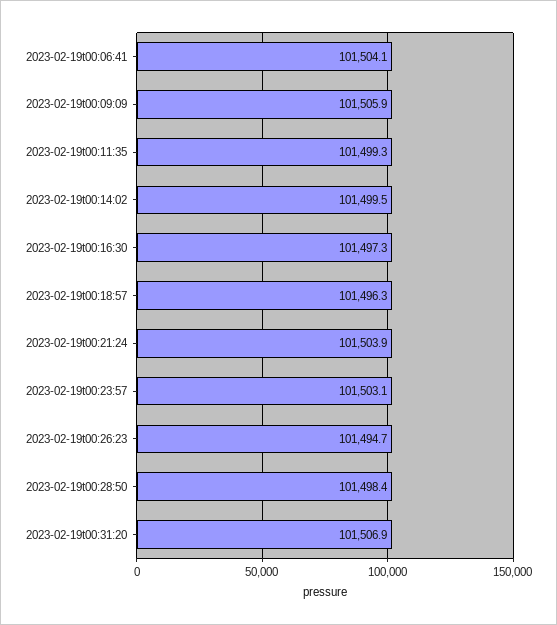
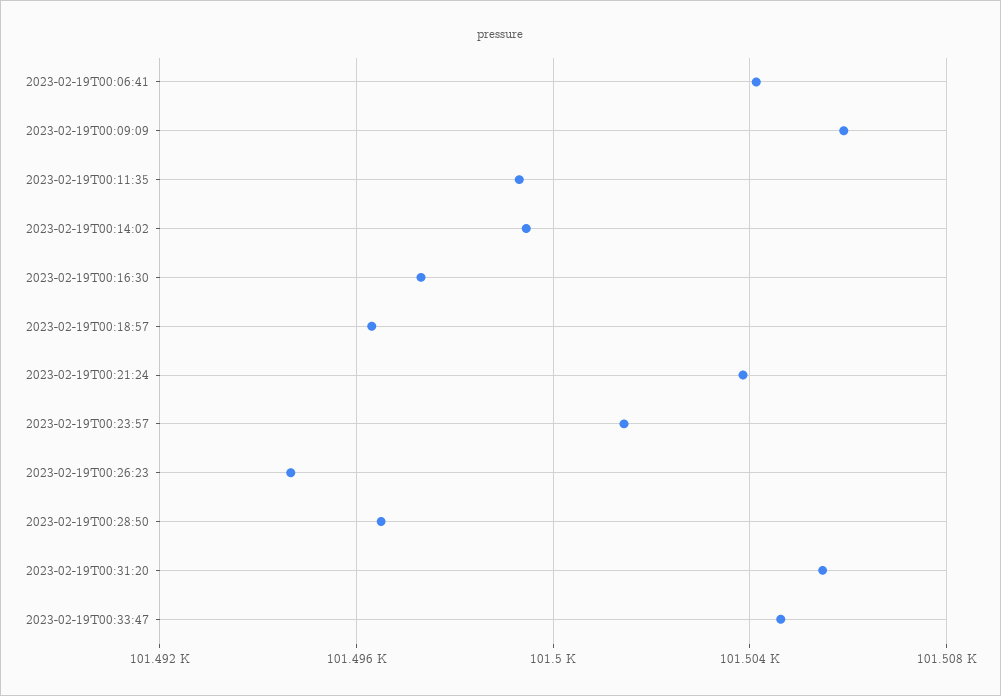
2023-02-19t00:23:57: 101503.1 -> 101501.5
2023-02-19t00:28:50: 101498.4 -> 101496.5
2023-02-19t00:31:20: 101506.9 -> 101505.5
2023-02-19T00:33:47: none -> 101504.5

